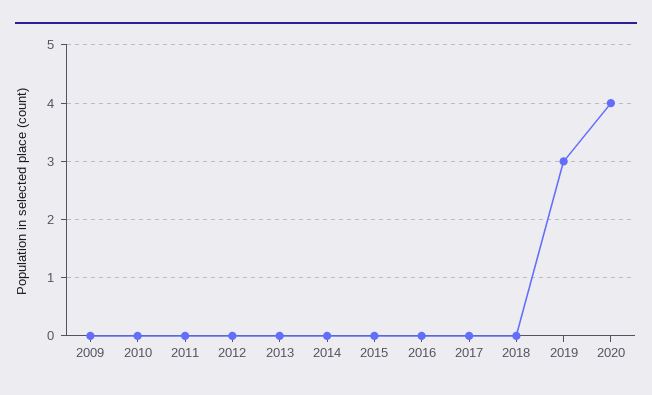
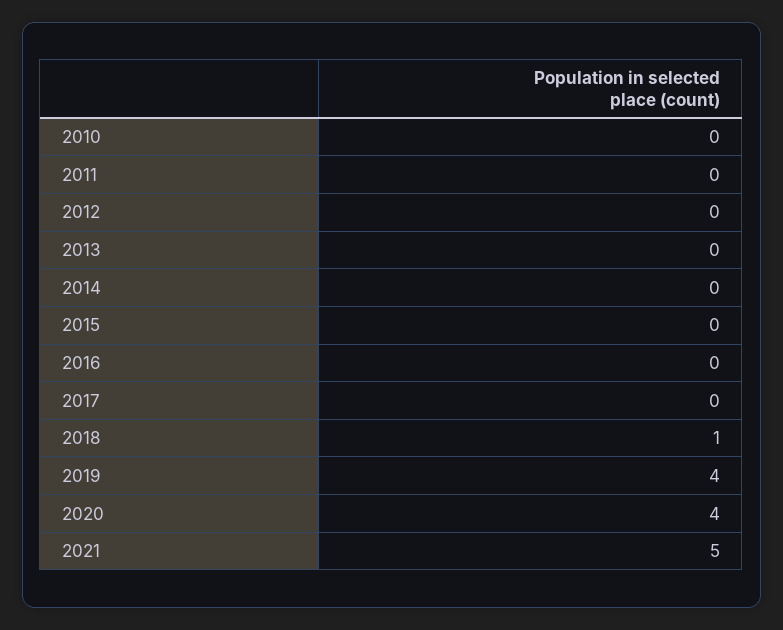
2009: 0 -> none
2018: 0 -> 1
2019: 3 -> 4
2021: none -> 5

